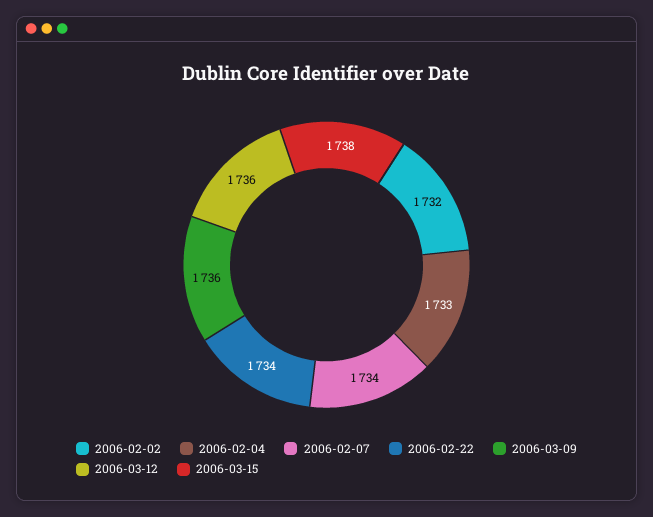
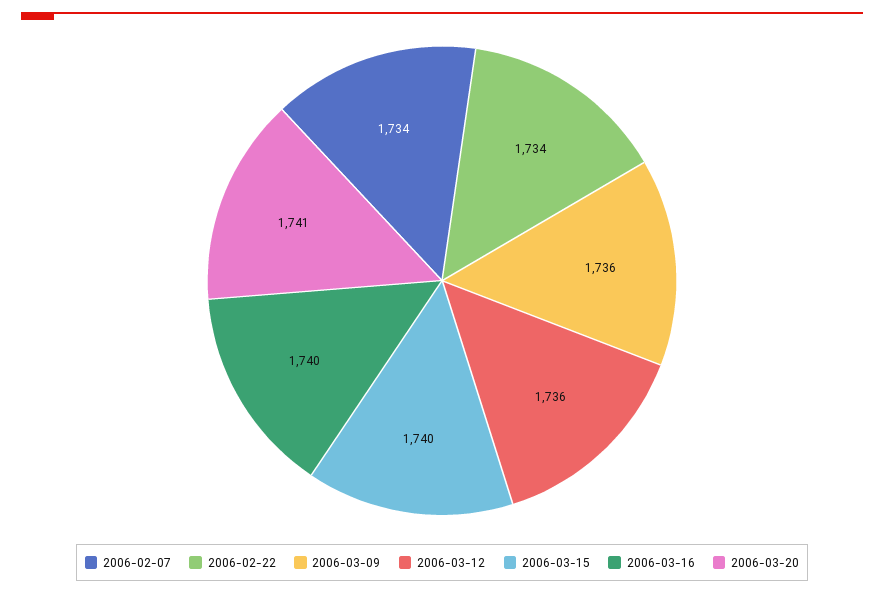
2006-02-02: 1732 -> none
2006-02-04: 1733 -> none
2006-03-15: 1738 -> 1740
2006-03-16: none -> 1740
2006-03-20: none -> 1741

